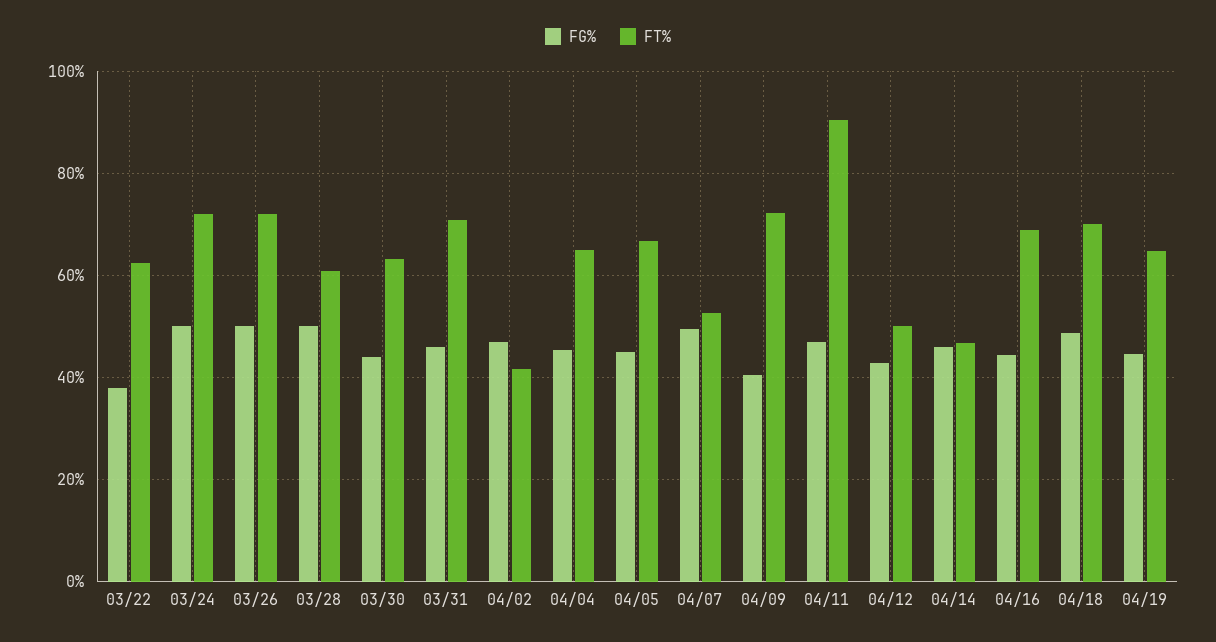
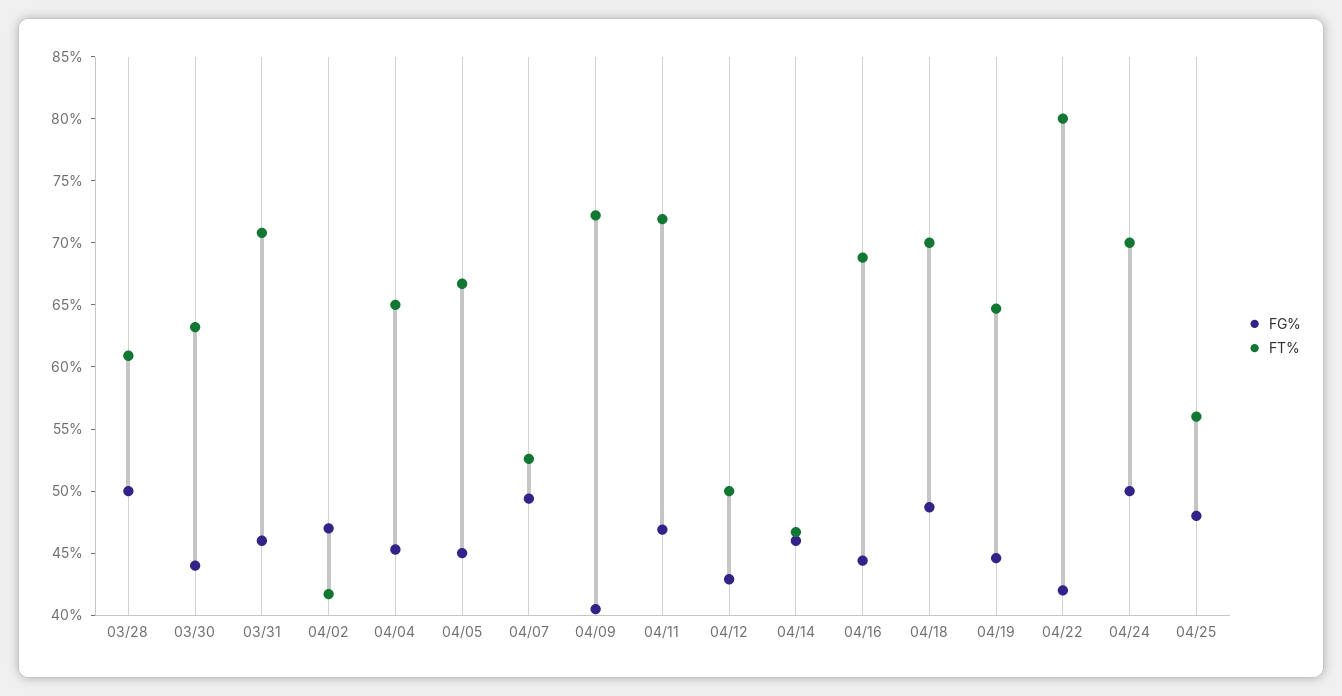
FG%, 03/22: 38 -> none
FT%, 03/22: 62 -> none
FG%, 03/24: 50 -> none
FT%, 03/24: 72 -> none
FG%, 03/26: 50 -> none
FT%, 03/26: 72 -> none
FT%, 04/11: 90 -> 72
FG%, 04/22: none -> 42
FT%, 04/22: none -> 80
FG%, 04/24: none -> 50
FT%, 04/24: none -> 70
FG%, 04/25: none -> 48
FT%, 04/25: none -> 56

